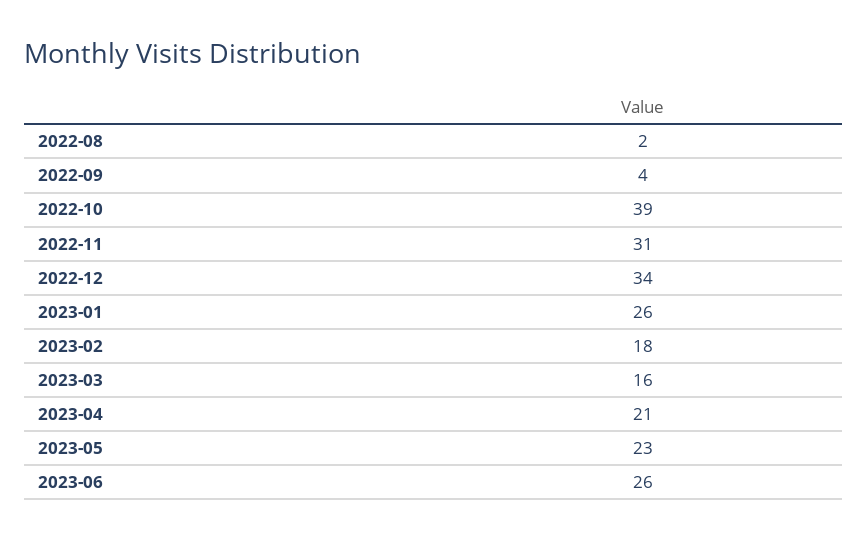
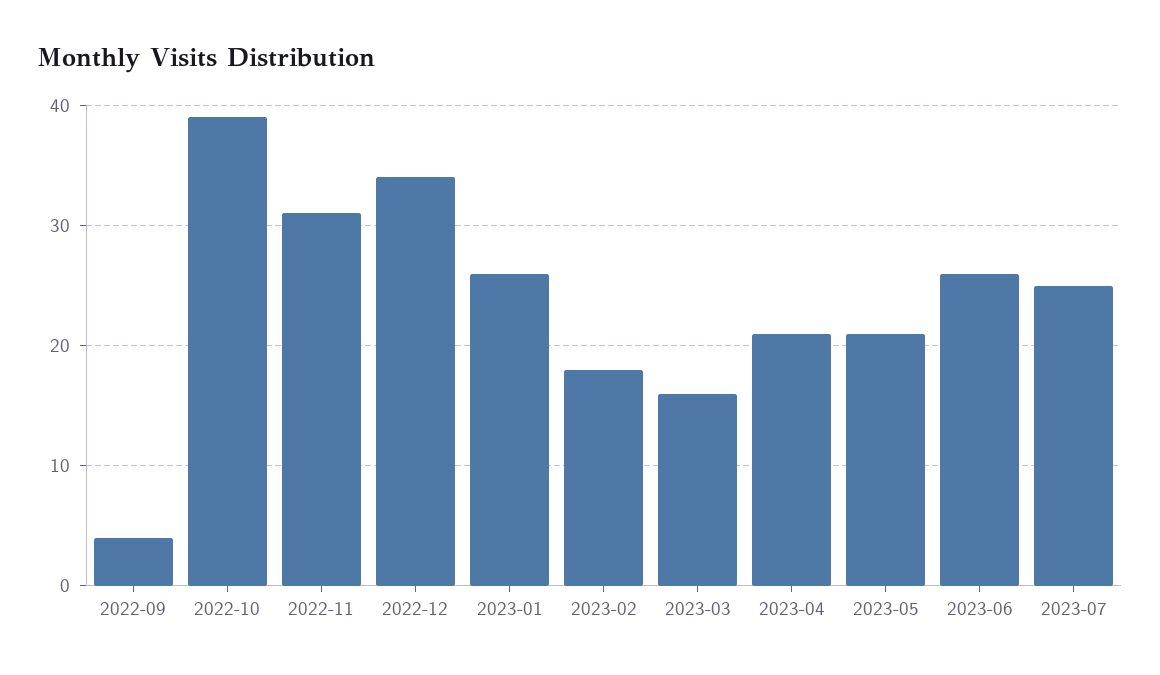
2022-08: 2 -> none
2023-05: 23 -> 21
2023-07: none -> 25

